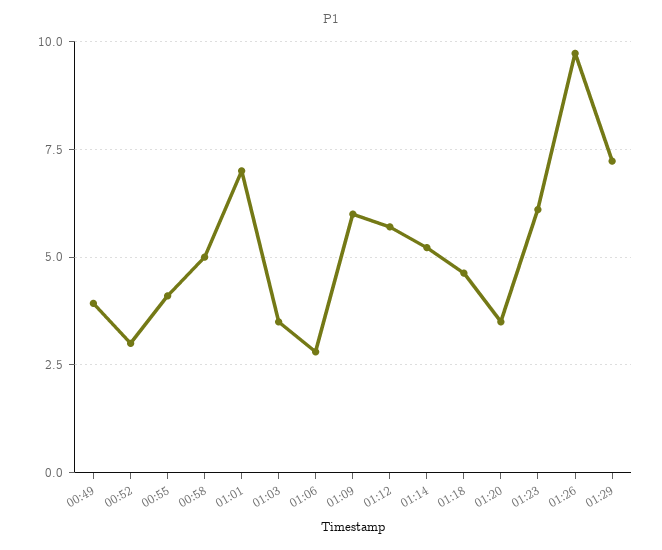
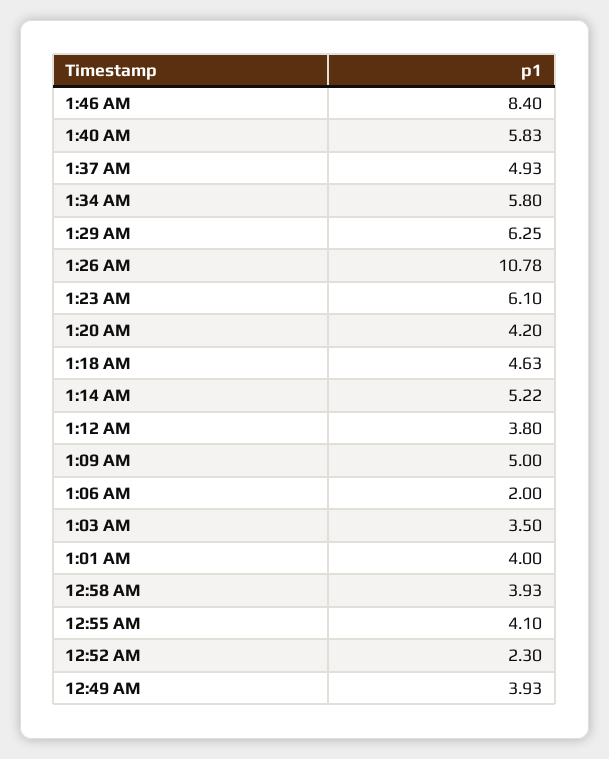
00:52: 3 -> 2.3
00:58: 5 -> 3.93
01:01: 7 -> 4
01:06: 2.75 -> 2
01:09: 6 -> 5
01:12: 5.75 -> 3.8
01:20: 3.5 -> 4.2
01:26: 9.75 -> 10.78
01:29: 7.25 -> 6.25
1:46 AM: none -> 8.4
1:40 AM: none -> 5.83
1:37 AM: none -> 4.93
1:34 AM: none -> 5.8

